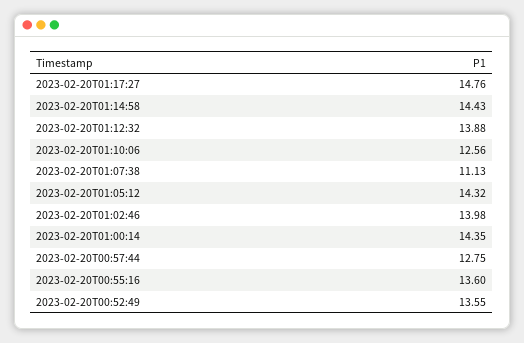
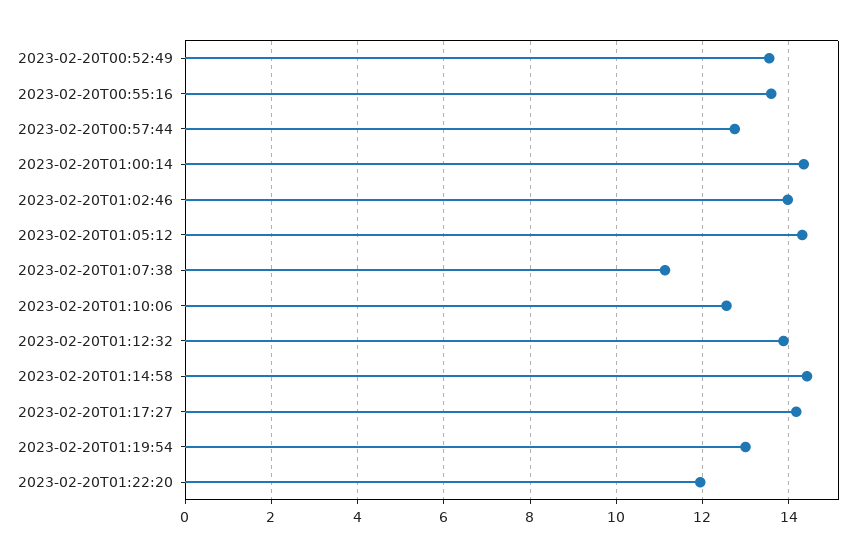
2023-02-20T01:17:27: 14.76 -> 14.2
2023-02-20T01:19:54: none -> 13
2023-02-20T01:22:20: none -> 12

